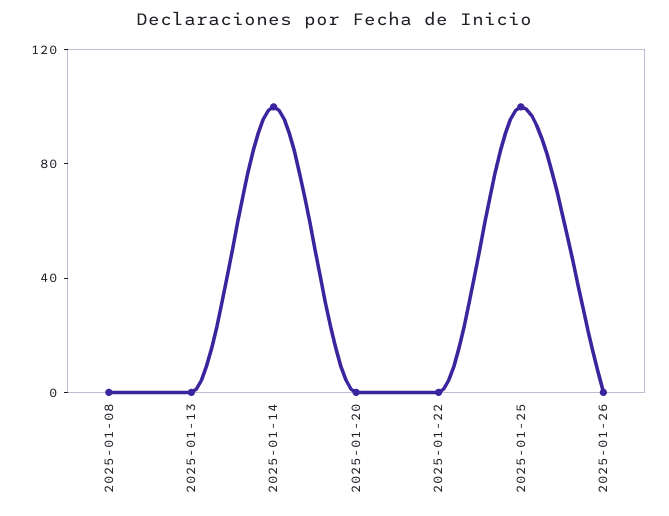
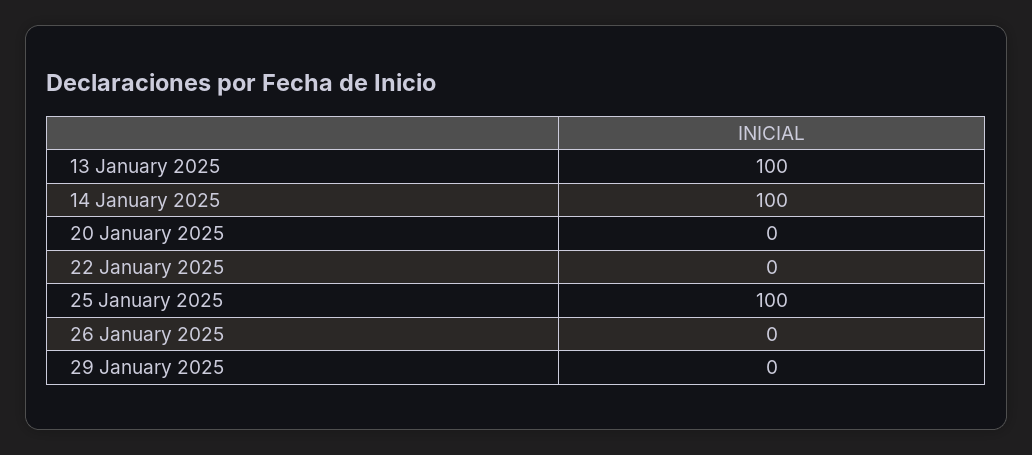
2025-01-08: 0 -> none
2025-01-13: 0 -> 100
29 January 2025: none -> 0

